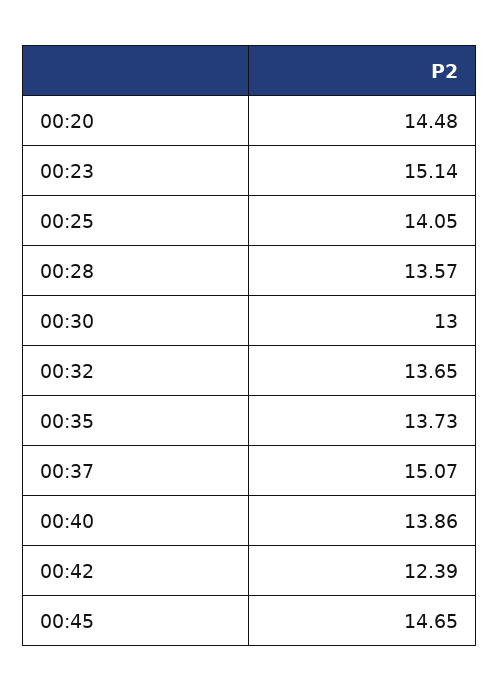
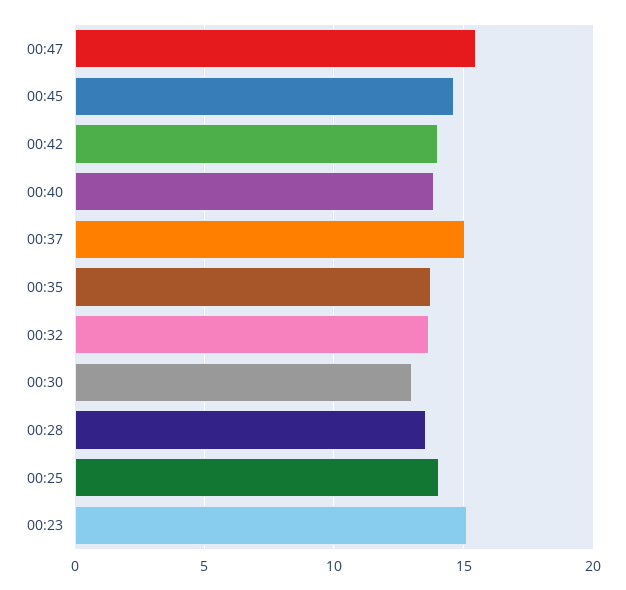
00:20: 14.48 -> none
00:42: 12.39 -> 14
00:47: none -> 15.5

